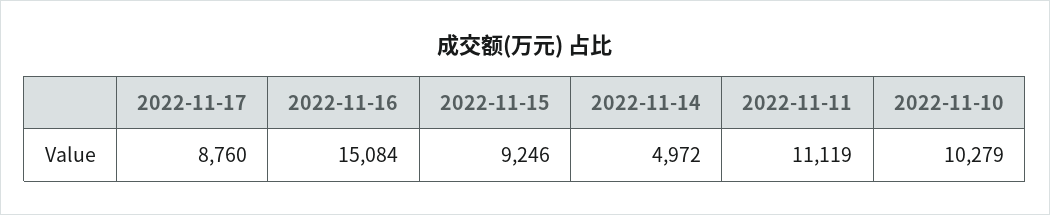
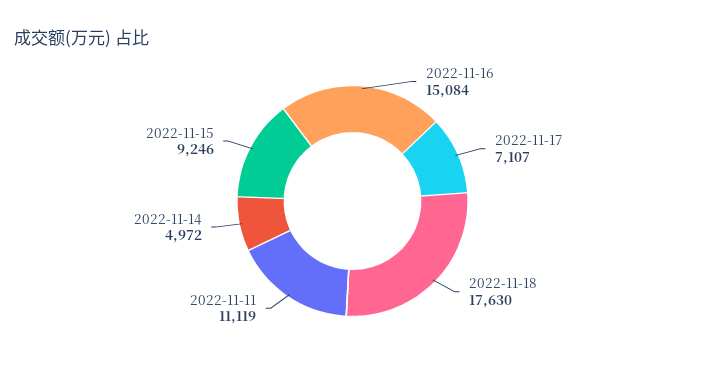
2022-11-17: 8760 -> 7107
2022-11-10: 10279 -> none
2022-11-18: none -> 17630

